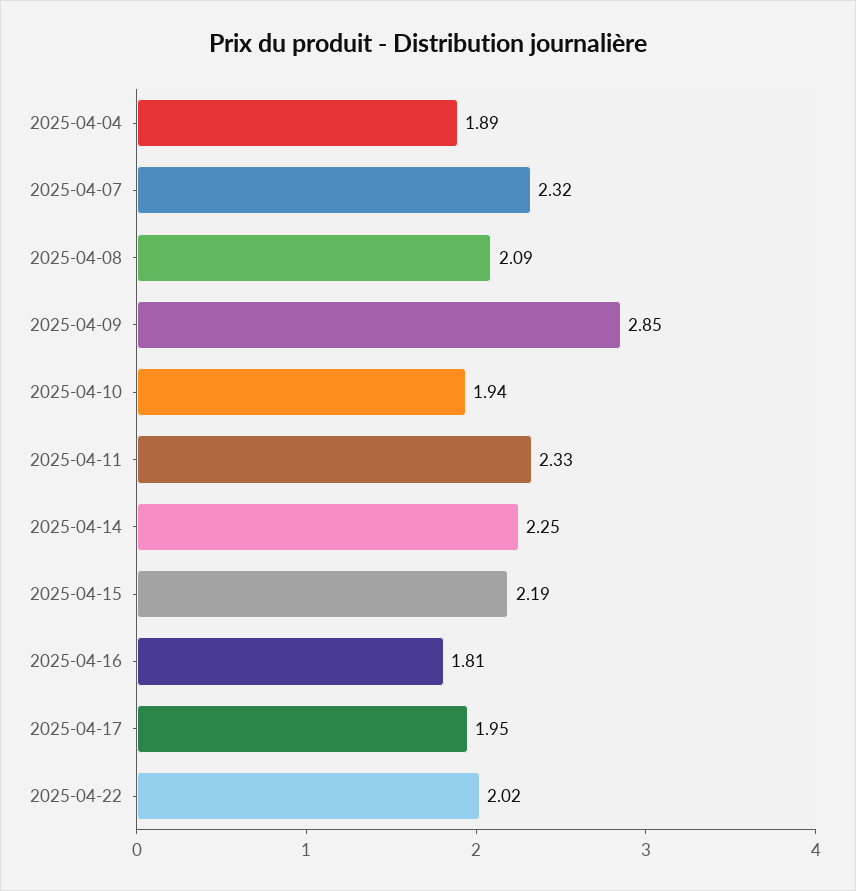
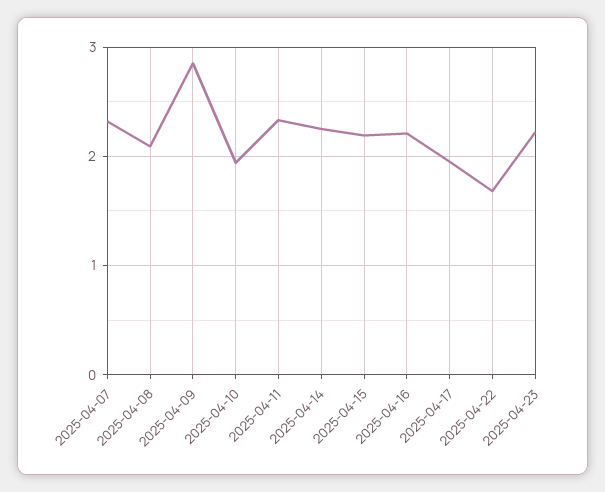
2025-04-04: 1.89 -> none
2025-04-16: 1.81 -> 2.2
2025-04-22: 2.02 -> 1.7
2025-04-23: none -> 2.2

